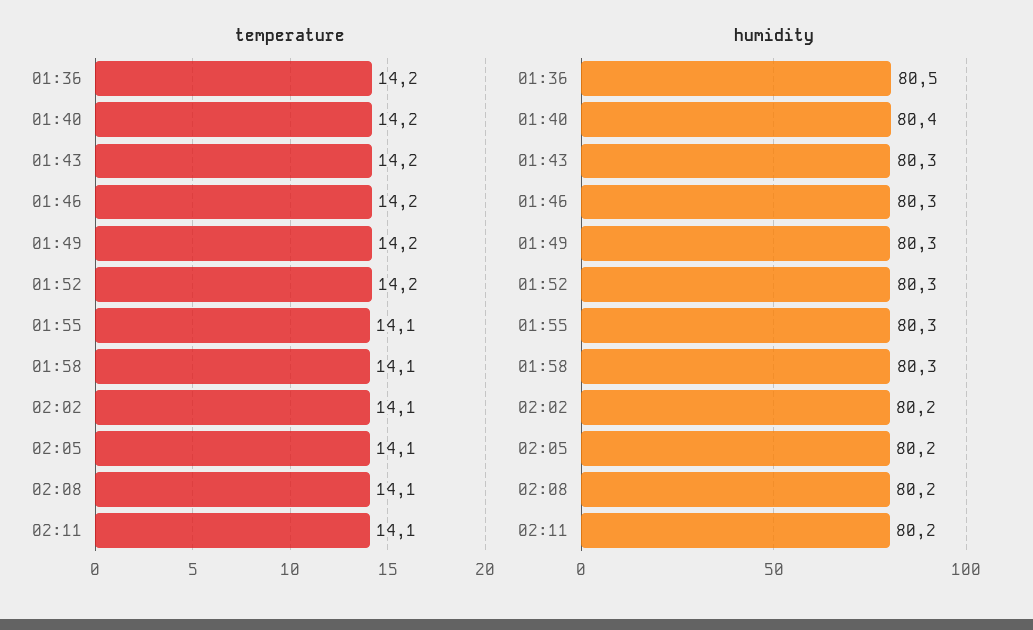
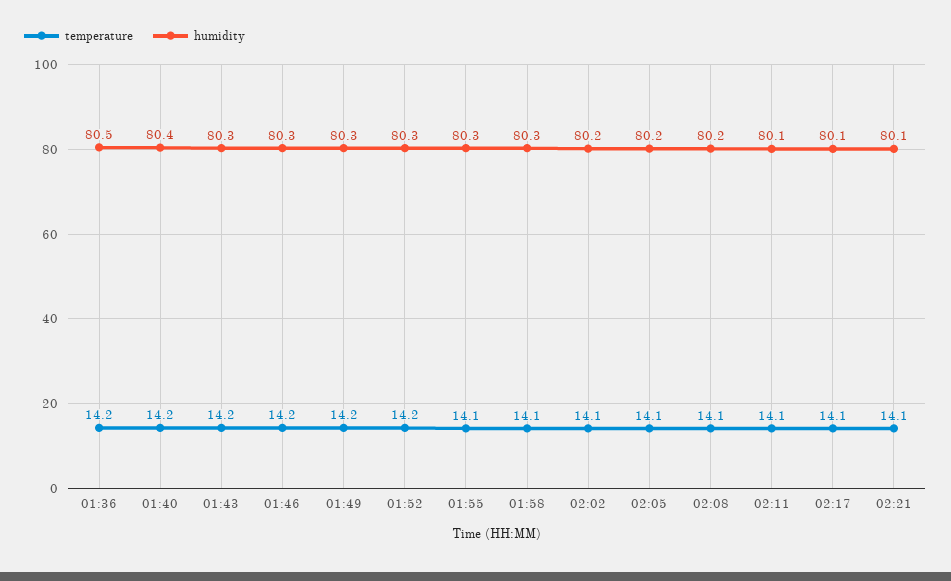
humidity, 02:11: 80.2 -> 80.1
temperature, 02:17: none -> 14.1
humidity, 02:17: none -> 80.1
temperature, 02:21: none -> 14.1
humidity, 02:21: none -> 80.1

